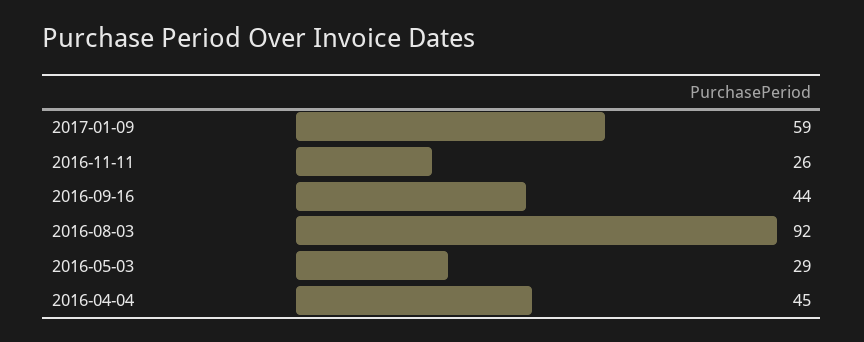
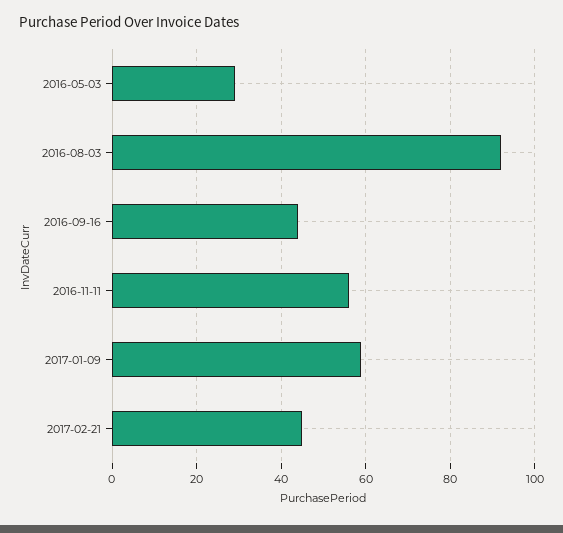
2016-11-11: 26 -> 55
2016-04-04: 45 -> none
2017-02-21: none -> 45

